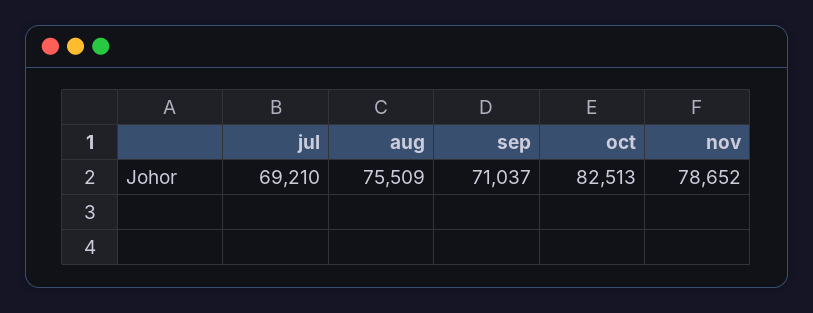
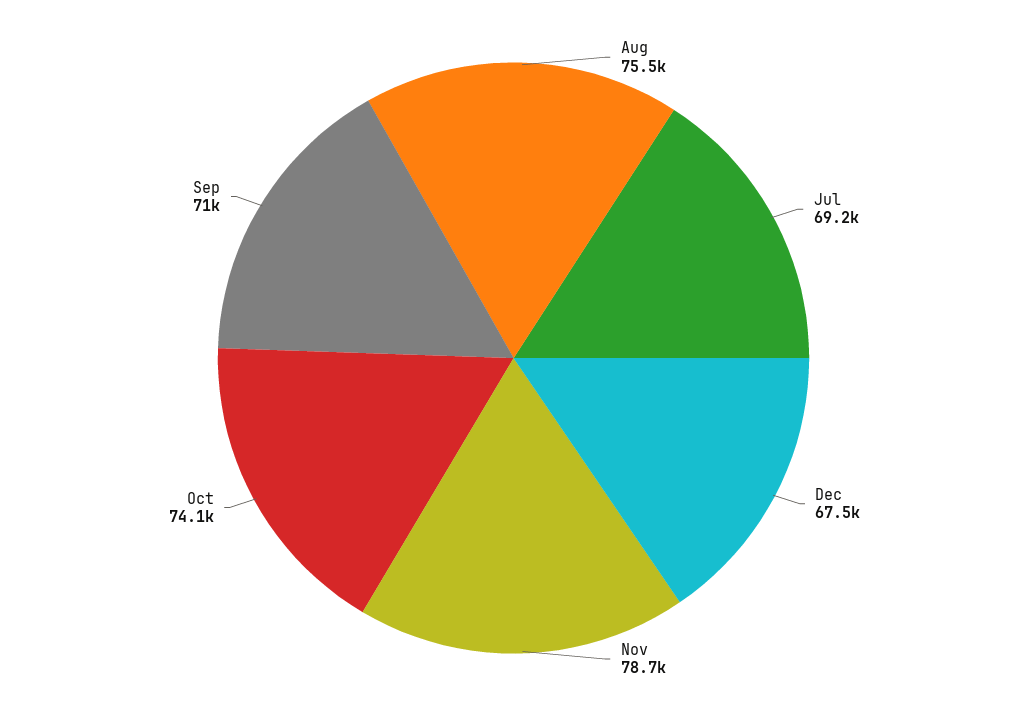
oct: 82513 -> 74100
Dec: none -> 67500

